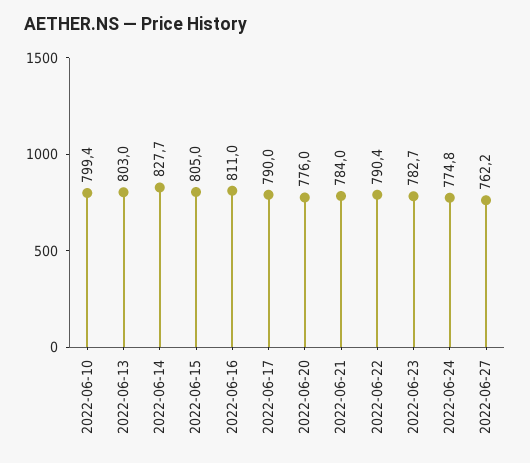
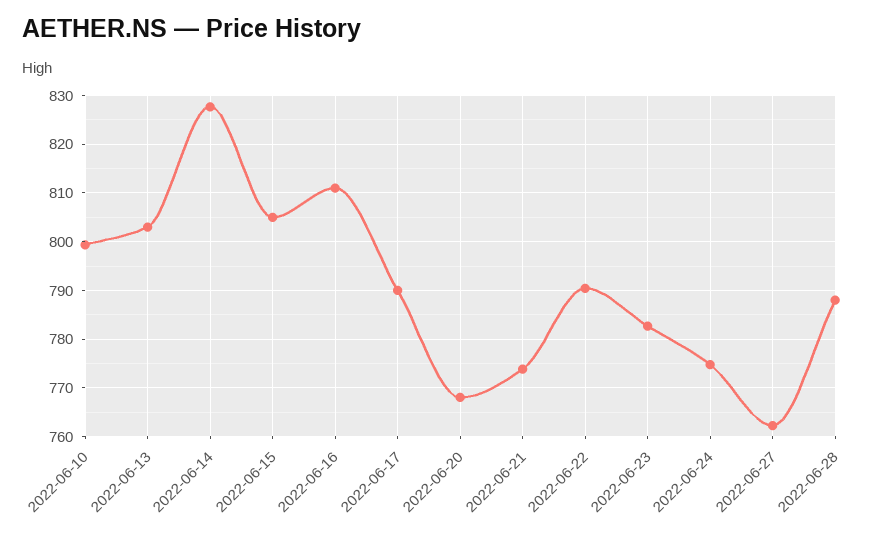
2022-06-20: 776 -> 768
2022-06-21: 784 -> 774
2022-06-28: none -> 788

